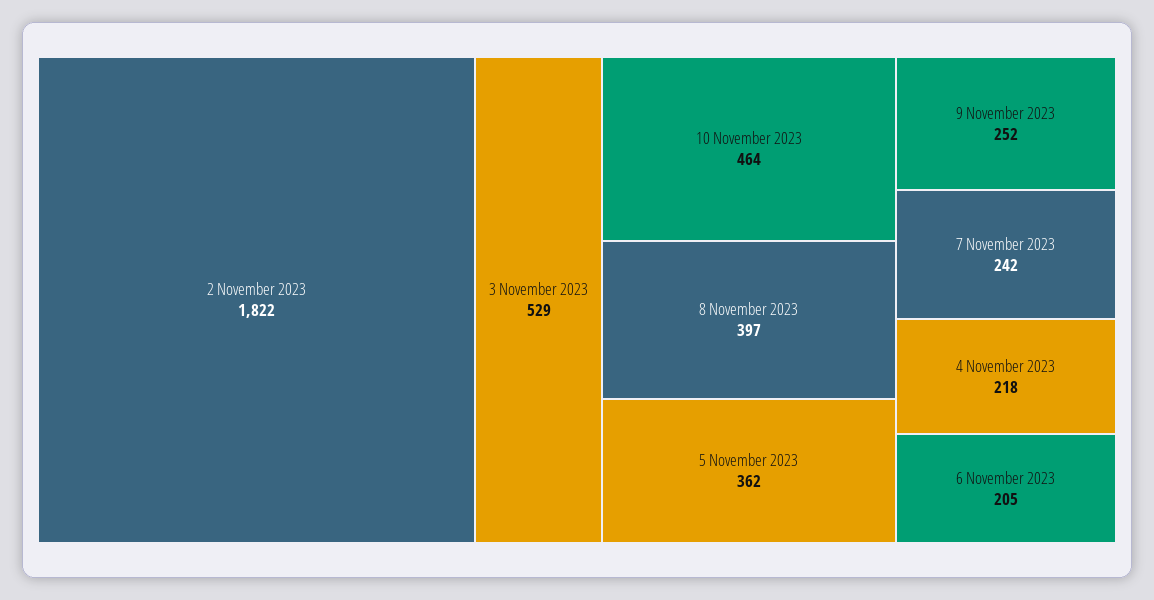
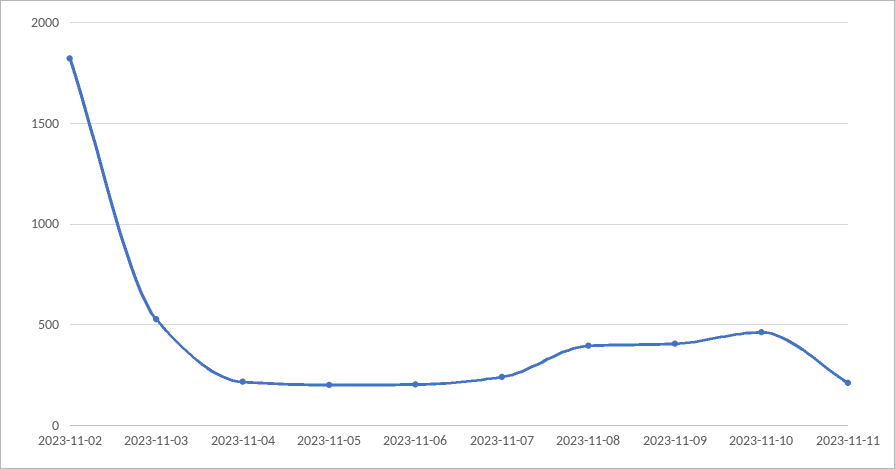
5 November 2023: 362 -> 200
9 November 2023: 252 -> 400
2023-11-11: none -> 200

